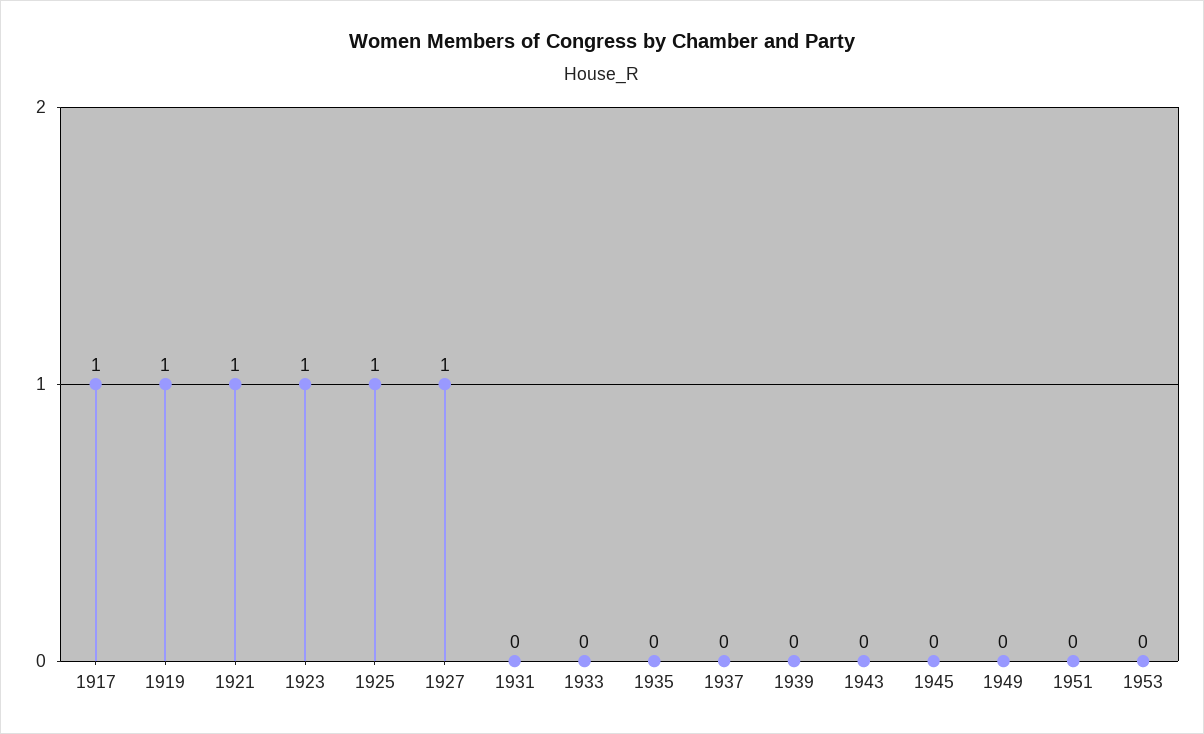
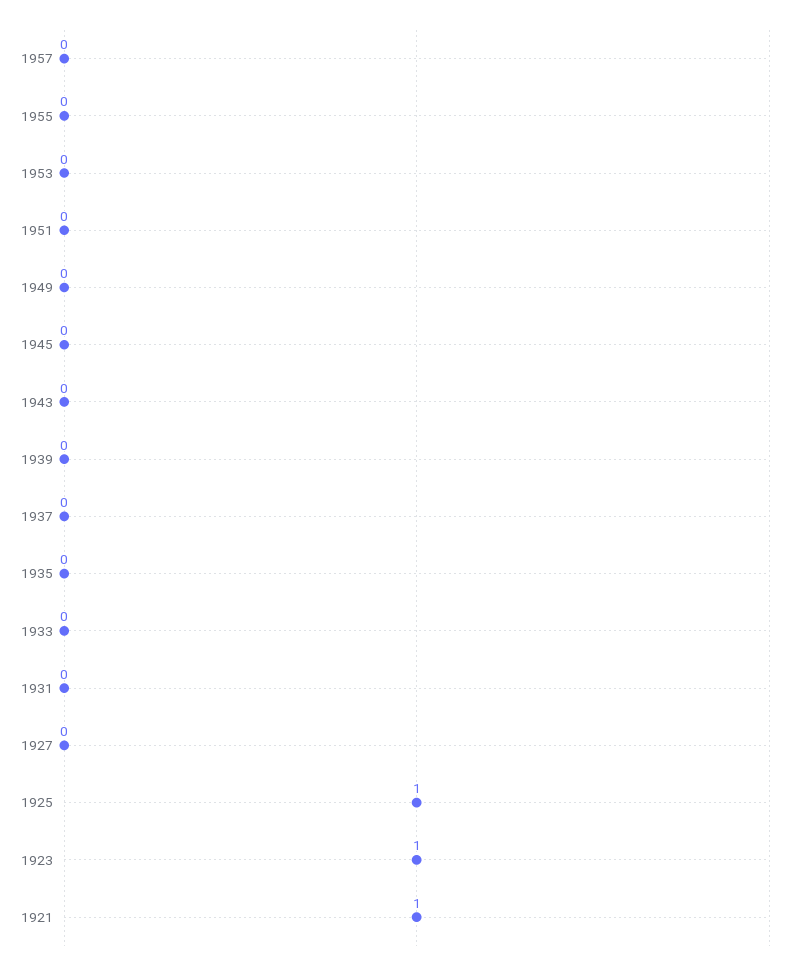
1917: 1 -> none
1919: 1 -> none
1927: 1 -> 0
1957: none -> 0
1955: none -> 0

